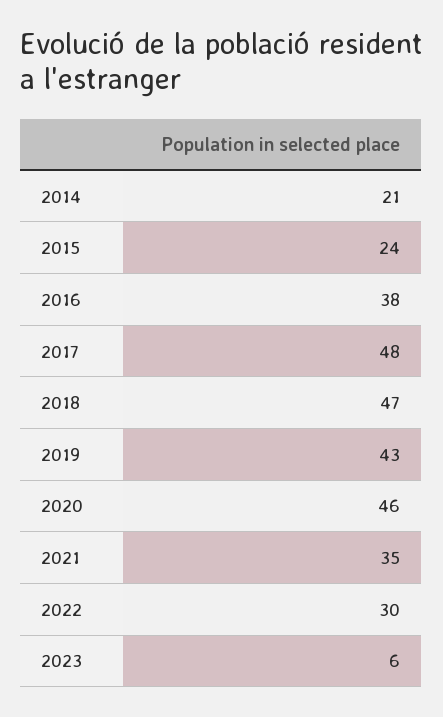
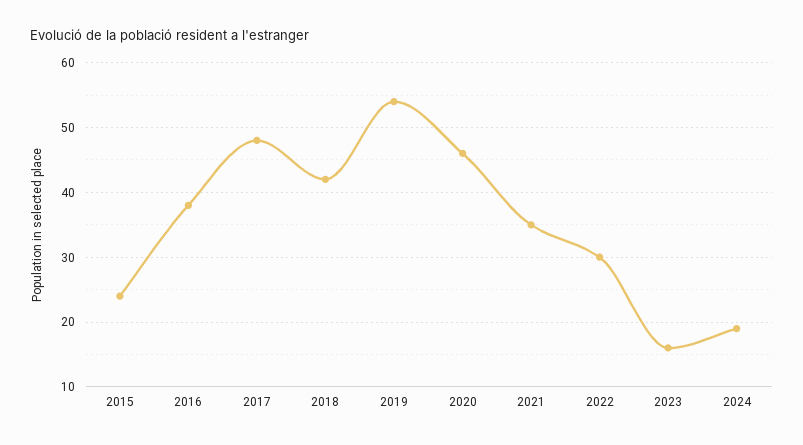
2014: 21 -> none
2018: 47 -> 42
2019: 43 -> 54
2023: 6 -> 16
2024: none -> 19

